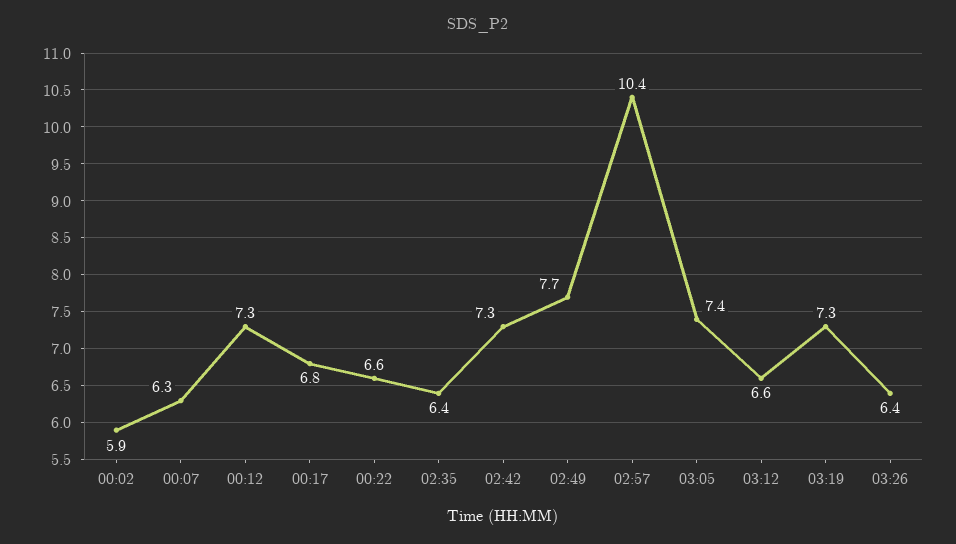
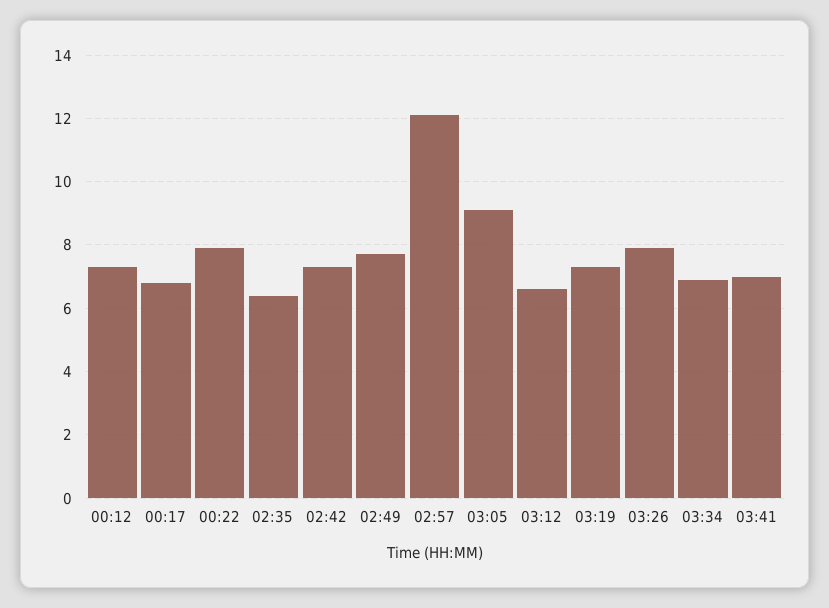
00:02: 5.9 -> none
00:07: 6.3 -> none
00:22: 6.6 -> 8
02:57: 10.4 -> 12
03:05: 7.4 -> 9
03:26: 6.4 -> 8
03:34: none -> 7
03:41: none -> 7

